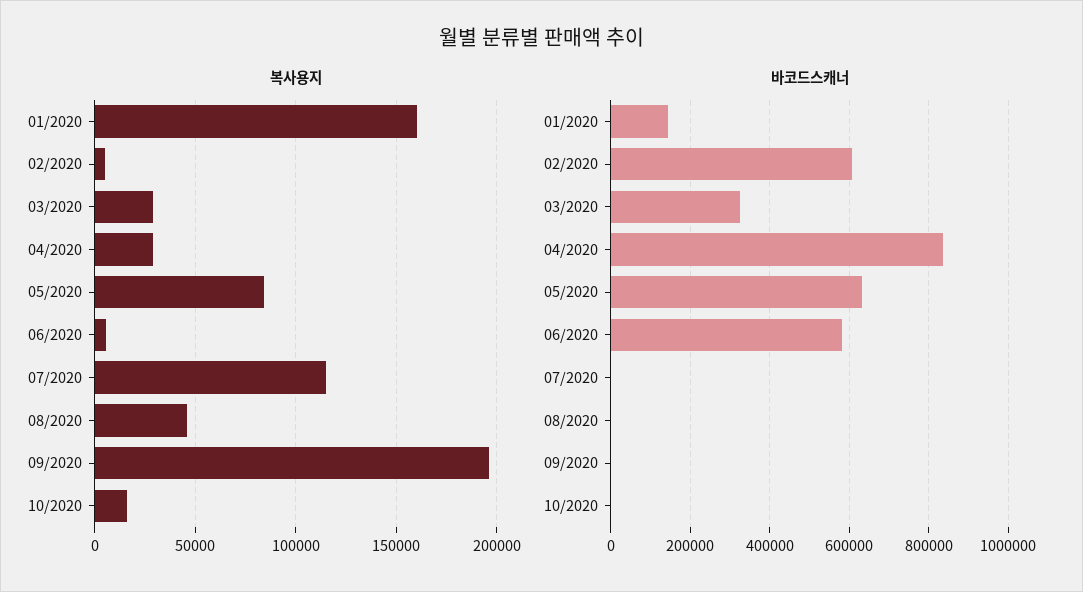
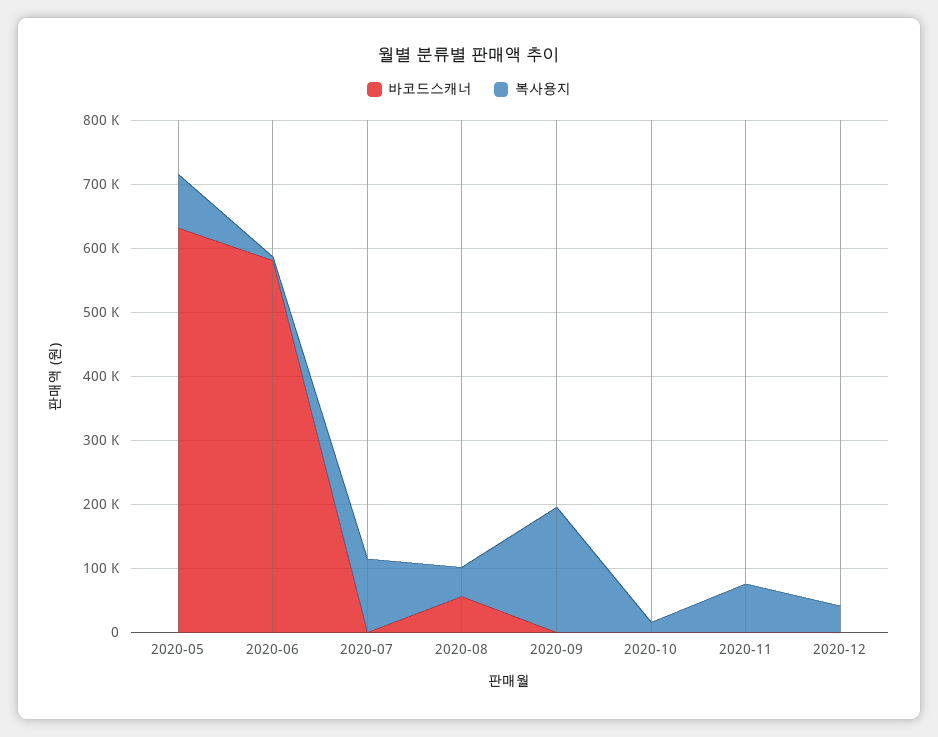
복사용지, 01/2020: 160000 -> none
복사용지, 02/2020: 5000 -> none
복사용지, 03/2020: 30000 -> none
복사용지, 04/2020: 30000 -> none
바코드스캐너, 01/2020: 140000 -> none
바코드스캐너, 02/2020: 600000 -> none
바코드스캐너, 03/2020: 320000 -> none
바코드스캐너, 04/2020: 840000 -> none
바코드스캐너, 08/2020: 0 -> 60000
바코드스캐너, 2020-11: none -> 0
복사용지, 2020-11: none -> 80000
바코드스캐너, 2020-12: none -> 0
복사용지, 2020-12: none -> 40000

